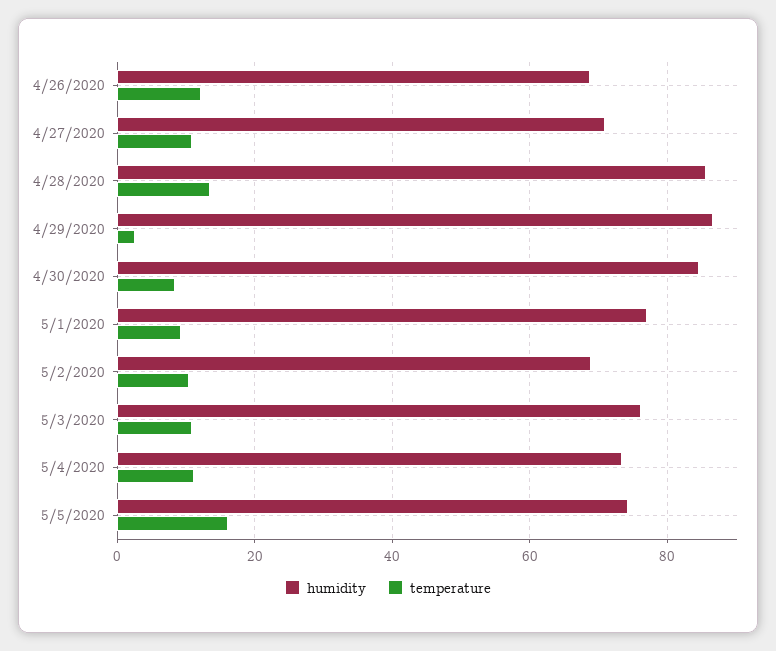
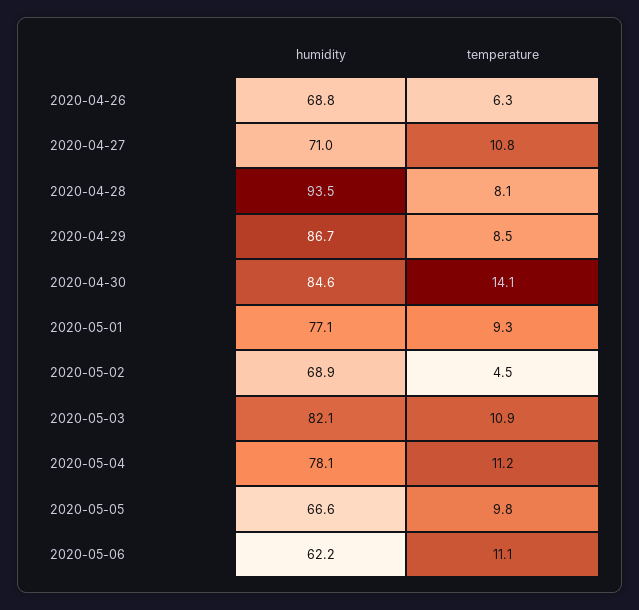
temperature, 4/26/2020: 12 -> 6.3
humidity, 4/28/2020: 86 -> 93.5
temperature, 4/28/2020: 14 -> 8.1
temperature, 4/29/2020: 2 -> 8.5
temperature, 4/30/2020: 8 -> 14.1
temperature, 5/2/2020: 10 -> 4.5
humidity, 5/3/2020: 76 -> 82.1
humidity, 5/4/2020: 74 -> 78.1
humidity, 5/5/2020: 74 -> 66.6
temperature, 5/5/2020: 16 -> 9.8
humidity, 2020-05-06: none -> 62.2
temperature, 2020-05-06: none -> 11.1

